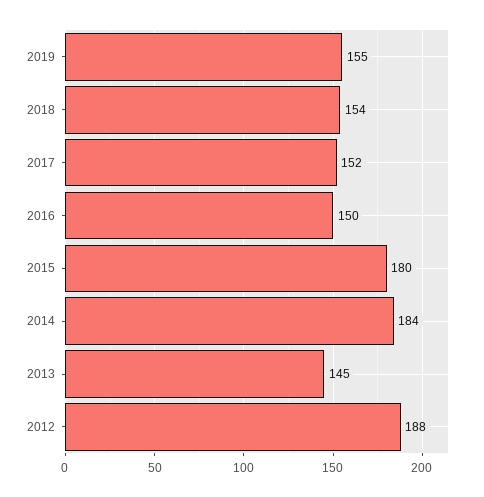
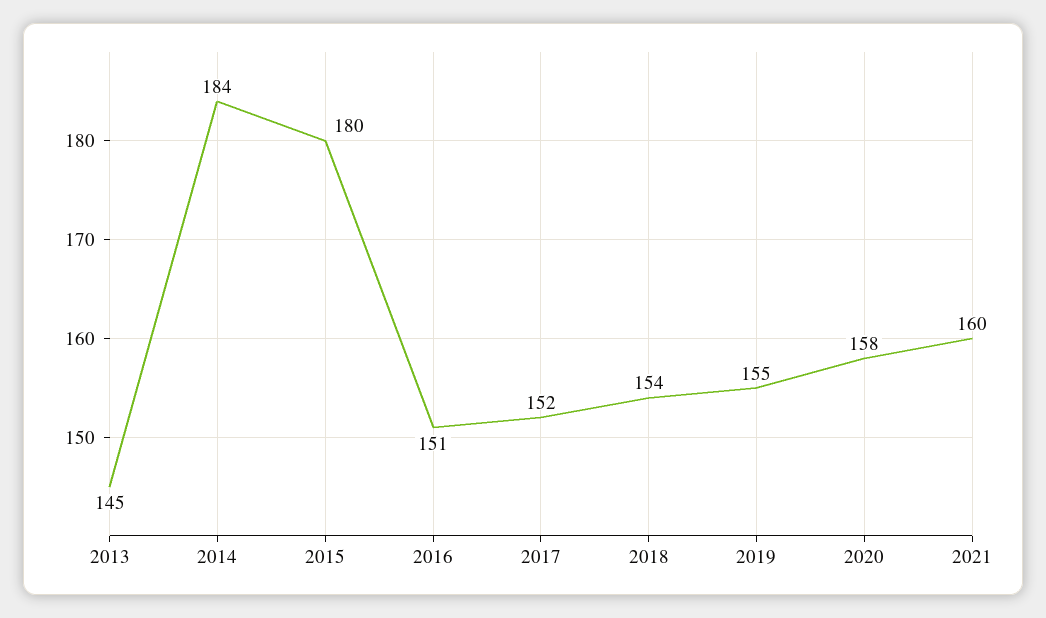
2016: 150 -> 151
2012: 188 -> none
2020: none -> 158
2021: none -> 160

